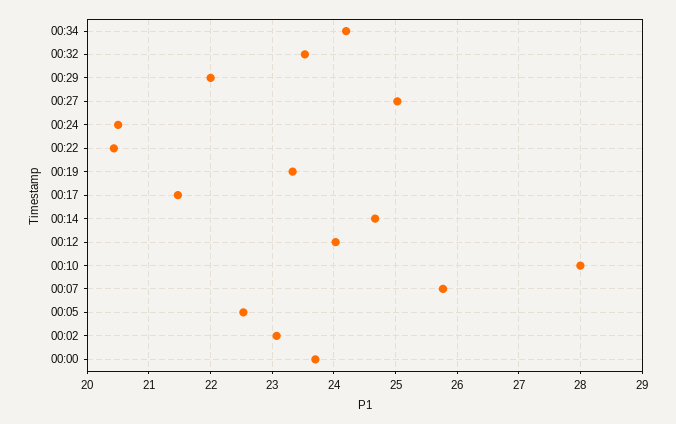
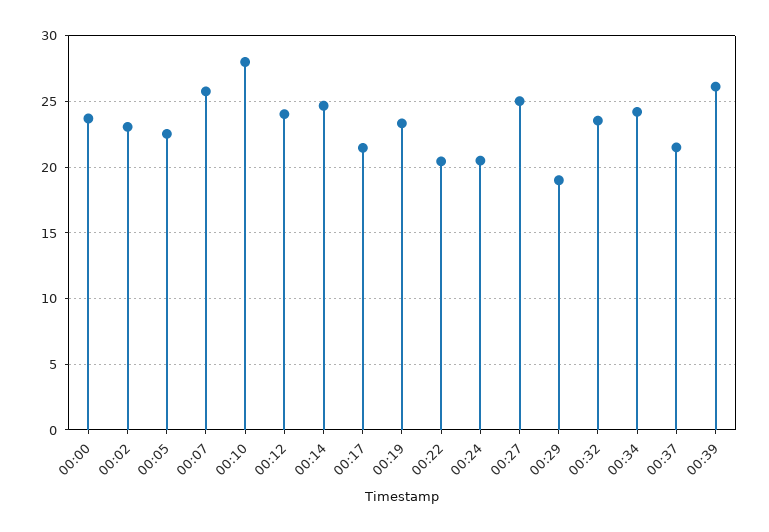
00:29: 22 -> 19
00:37: none -> 21.5
00:39: none -> 26

